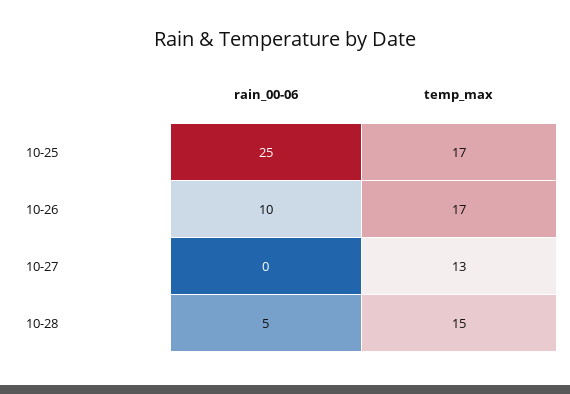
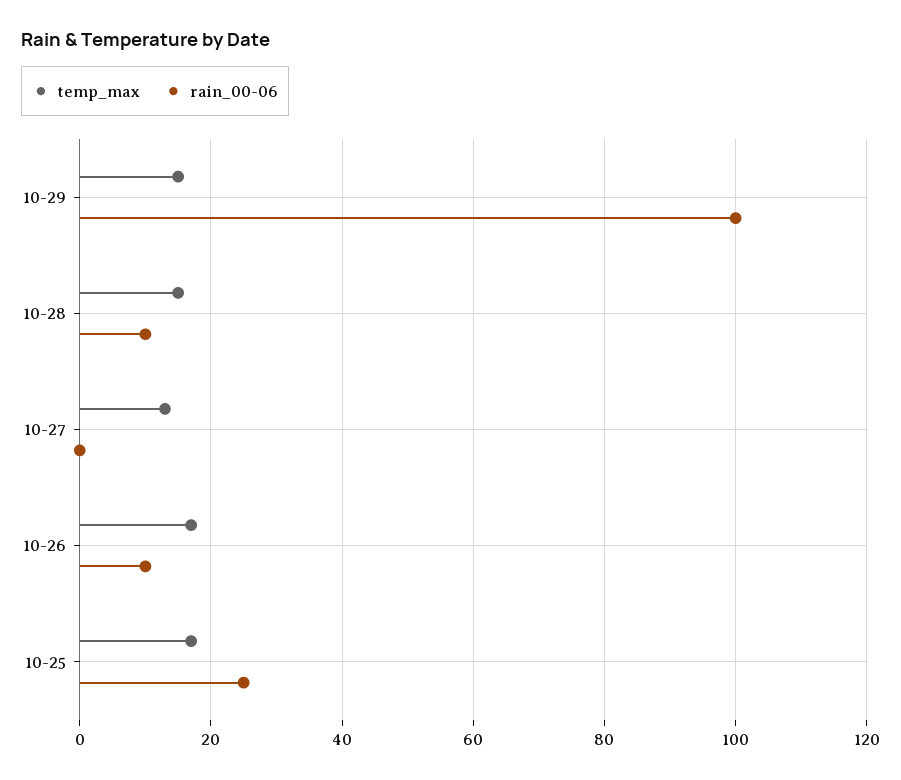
rain_00-06, 10-28: 5 -> 10
temp_max, 10-29: none -> 15
rain_00-06, 10-29: none -> 100

